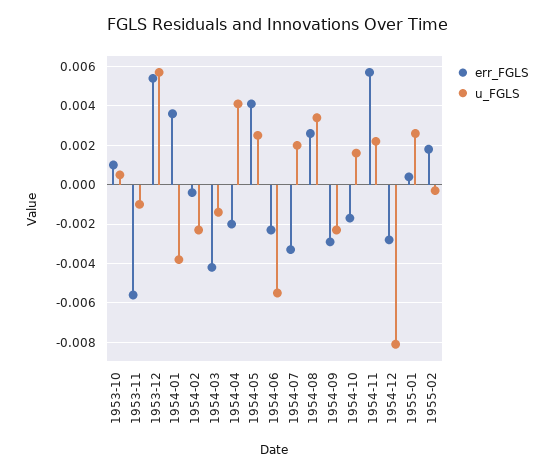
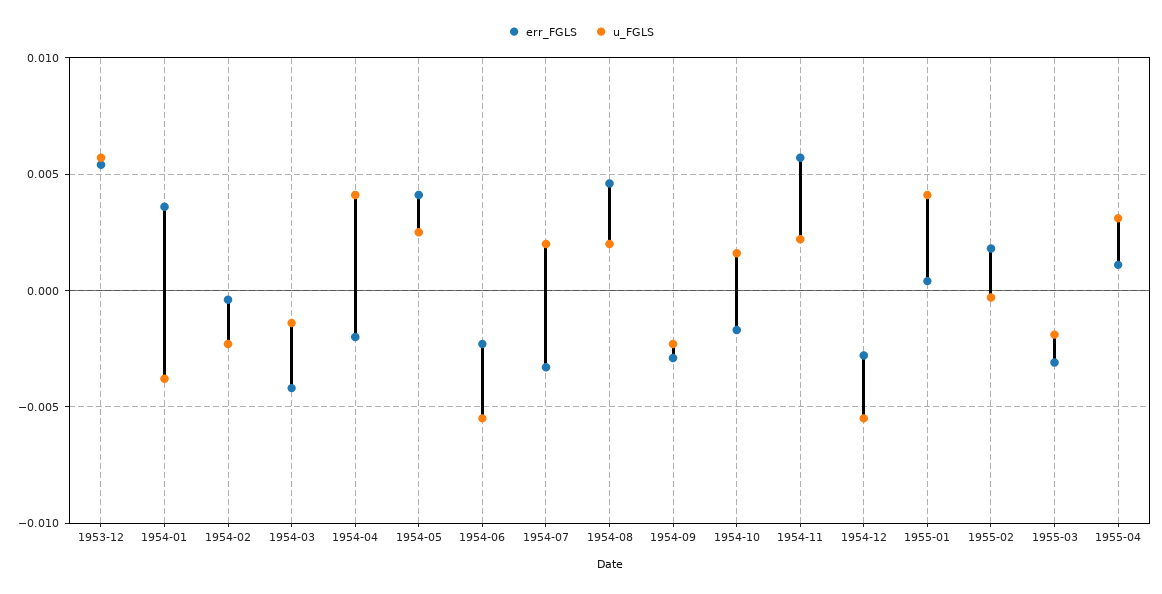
err_FGLS, 1953-10: 0.001 -> none
u_FGLS, 1953-10: 0.0005 -> none
err_FGLS, 1953-11: -0.0055 -> none
u_FGLS, 1953-11: -0.001 -> none
err_FGLS, 1954-08: 0.0025 -> 0.0045
u_FGLS, 1954-08: 0.0035 -> 0.002
u_FGLS, 1954-12: -0.008 -> -0.0055
u_FGLS, 1955-01: 0.0025 -> 0.004
err_FGLS, 1955-03: none -> -0.003
u_FGLS, 1955-03: none -> -0.002
err_FGLS, 1955-04: none -> 0.001
u_FGLS, 1955-04: none -> 0.003

